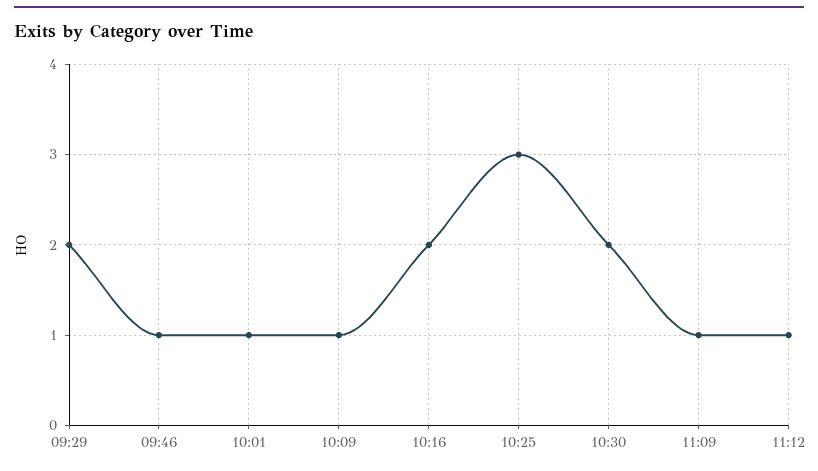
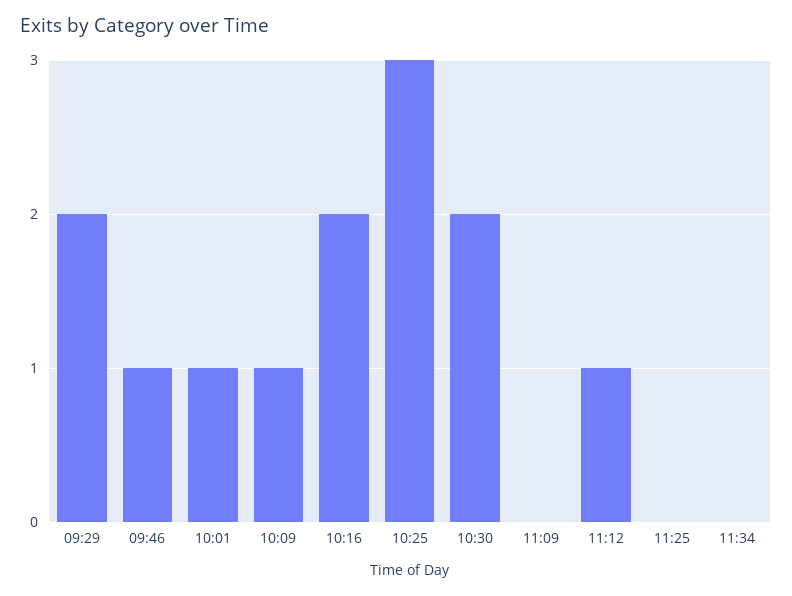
11:09: 1 -> 0
11:25: none -> 0
11:34: none -> 0

